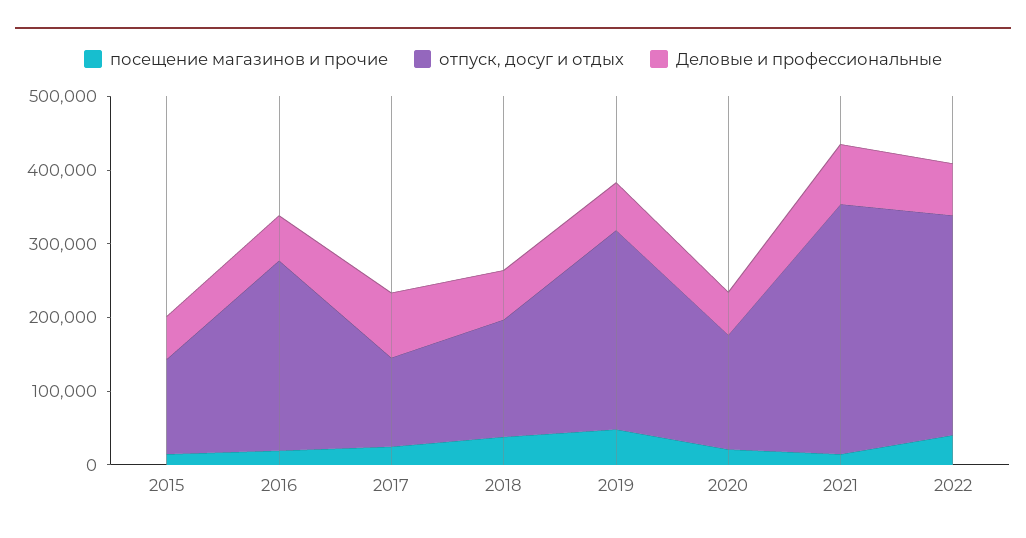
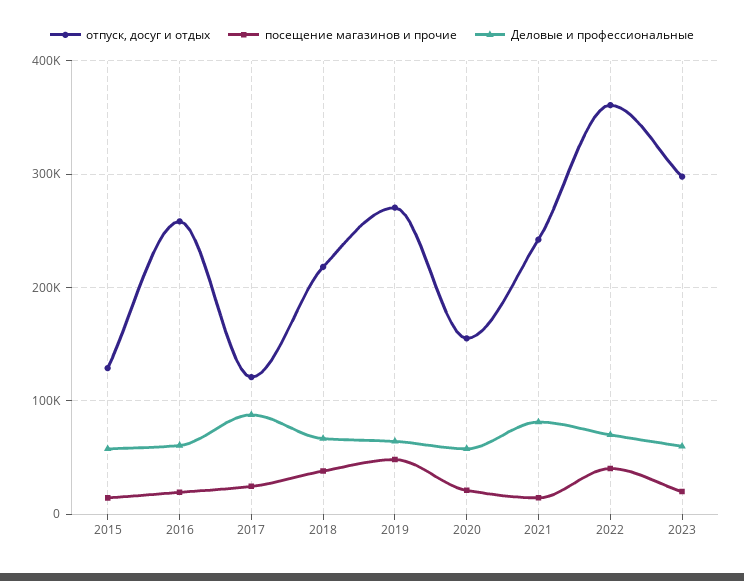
отпуск, досуг и отдых, 2018: 160000 -> 220000
отпуск, досуг и отдых, 2021: 340000 -> 240000
отпуск, досуг и отдых, 2022: 300000 -> 360000
отпуск, досуг и отдых, 2023: none -> 300000
посещение магазинов и прочие, 2023: none -> 20000
Деловые и профессиональные, 2023: none -> 60000

